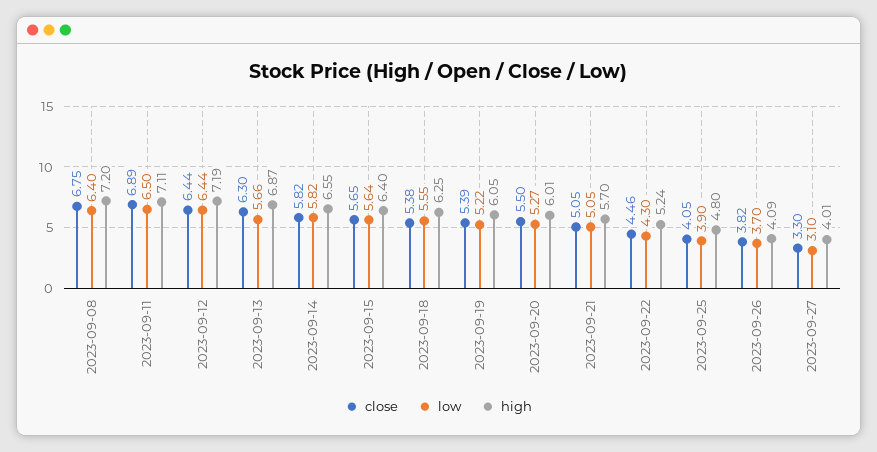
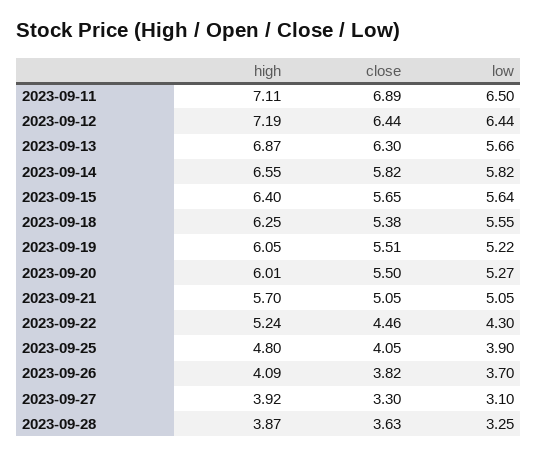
close, 2023-09-08: 6.75 -> none
low, 2023-09-08: 6.4 -> none
high, 2023-09-08: 7.2 -> none
close, 2023-09-19: 5.39 -> 5.51
high, 2023-09-27: 4.01 -> 3.92
high, 2023-09-28: none -> 3.87
close, 2023-09-28: none -> 3.63
low, 2023-09-28: none -> 3.25

